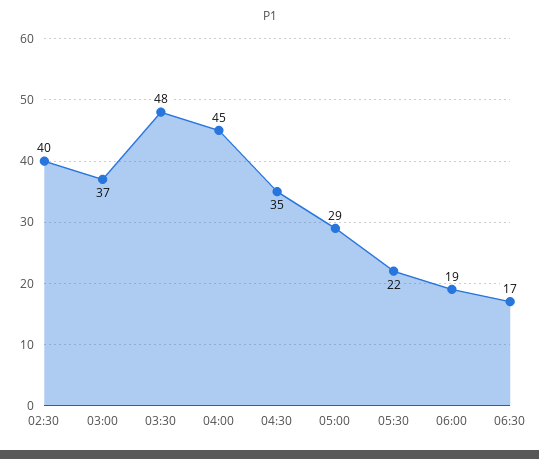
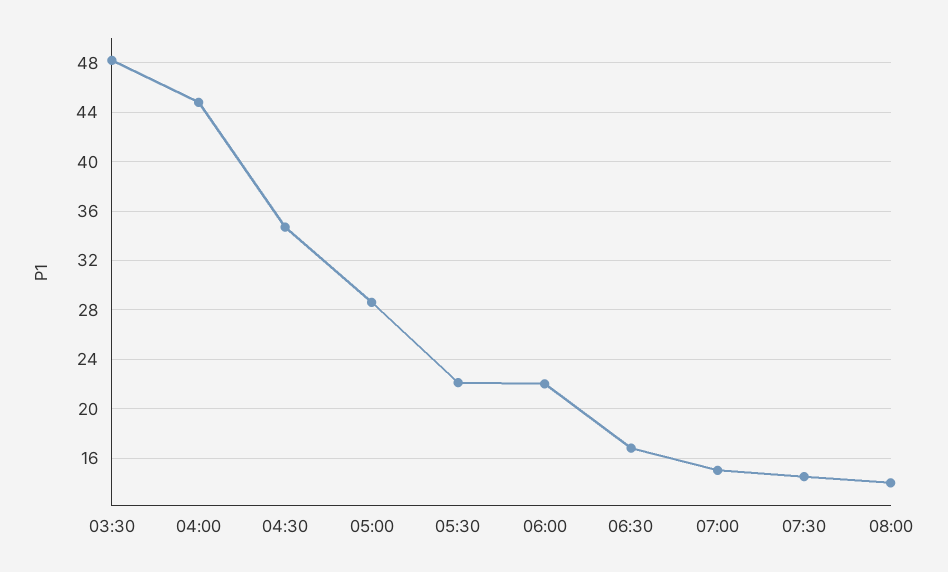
02:30: 40 -> none
03:00: 37 -> none
06:00: 19 -> 22
07:00: none -> 15
07:30: none -> 14.5
08:00: none -> 14

